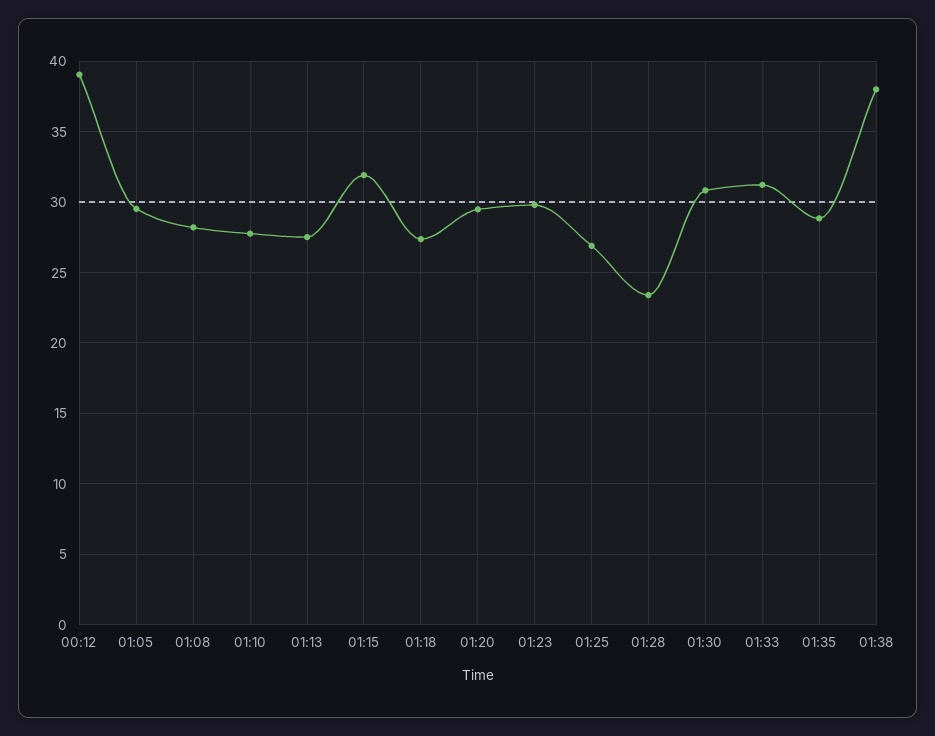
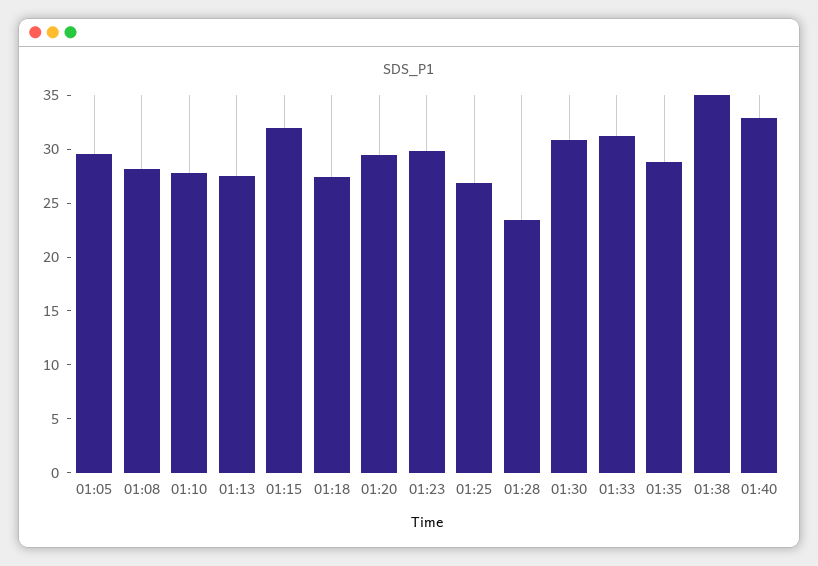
00:12: 39 -> none
01:38: 38 -> 35
01:40: none -> 33

